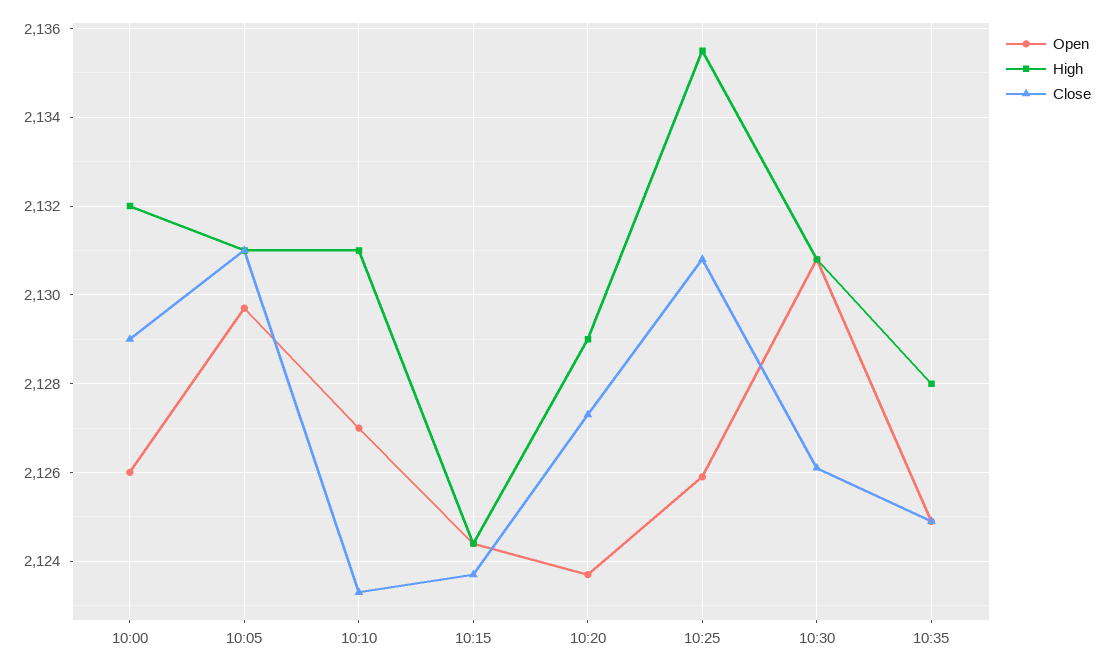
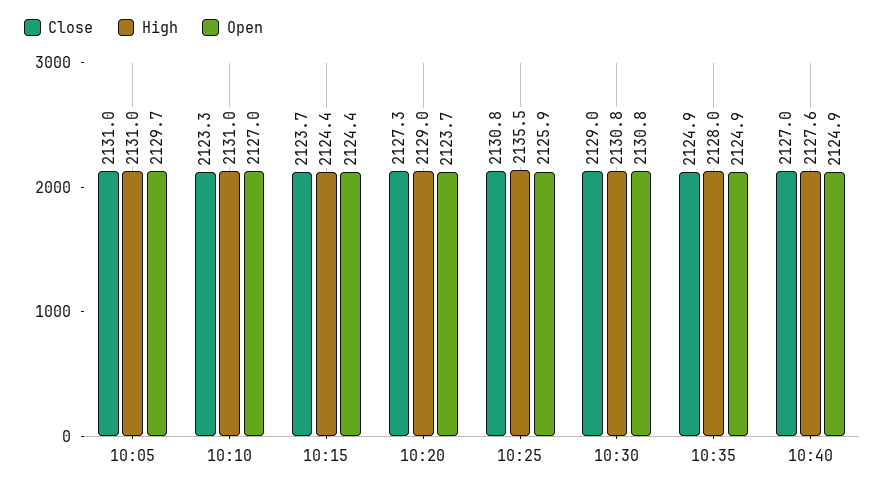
Open, 10:00: 2126 -> none
High, 10:00: 2132 -> none
Close, 10:00: 2129 -> none
Close, 10:30: 2126 -> 2129
Close, 10:40: none -> 2127
High, 10:40: none -> 2127.6
Open, 10:40: none -> 2124.9

